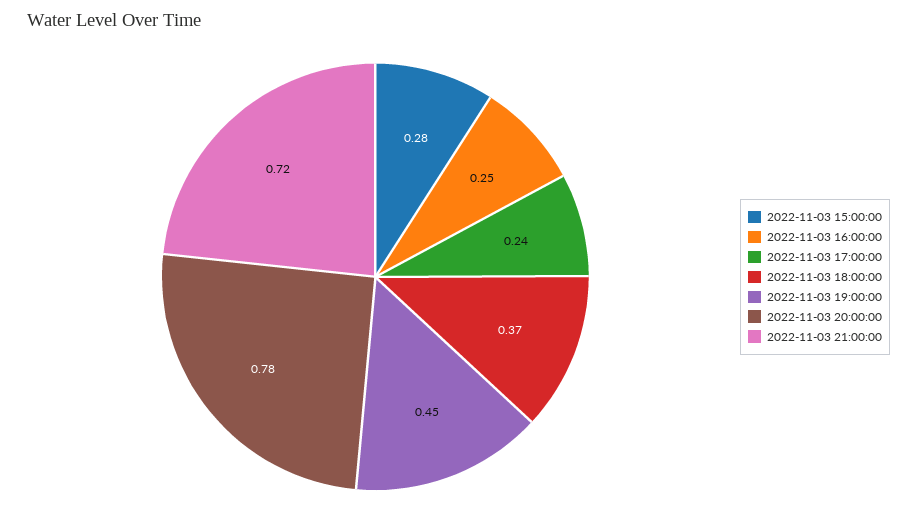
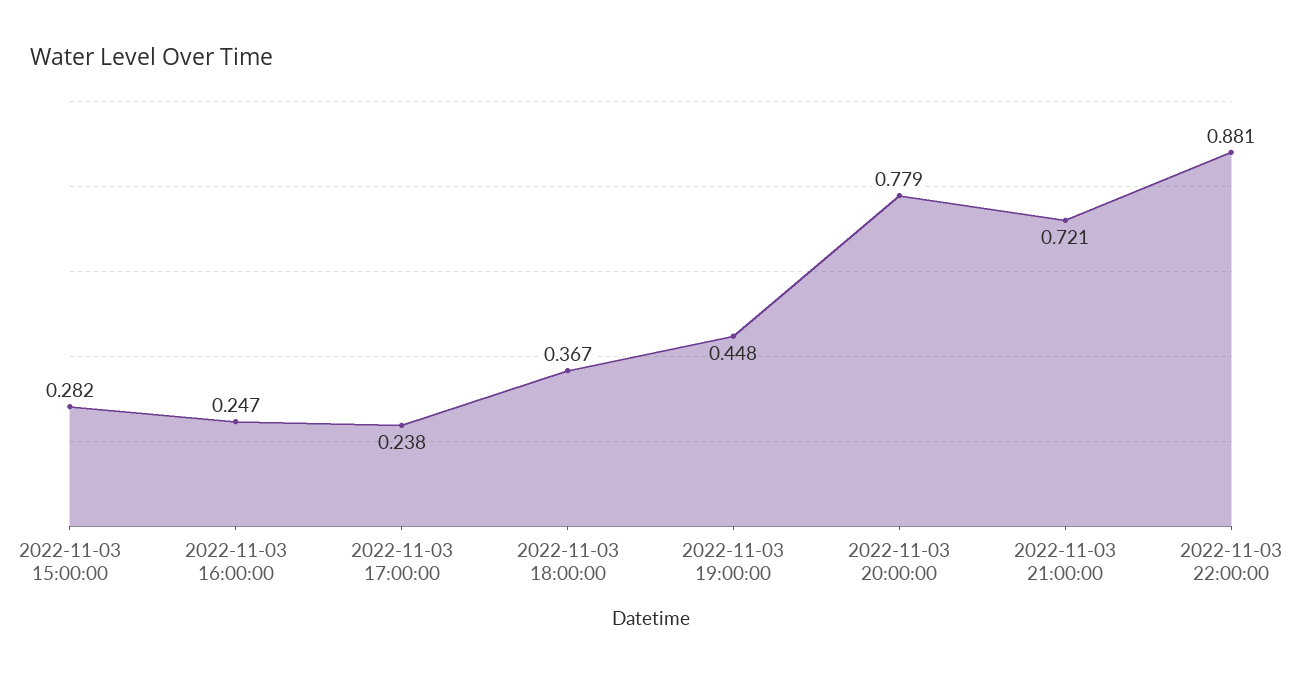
2022-11-03 22:00:00: none -> 0.881

